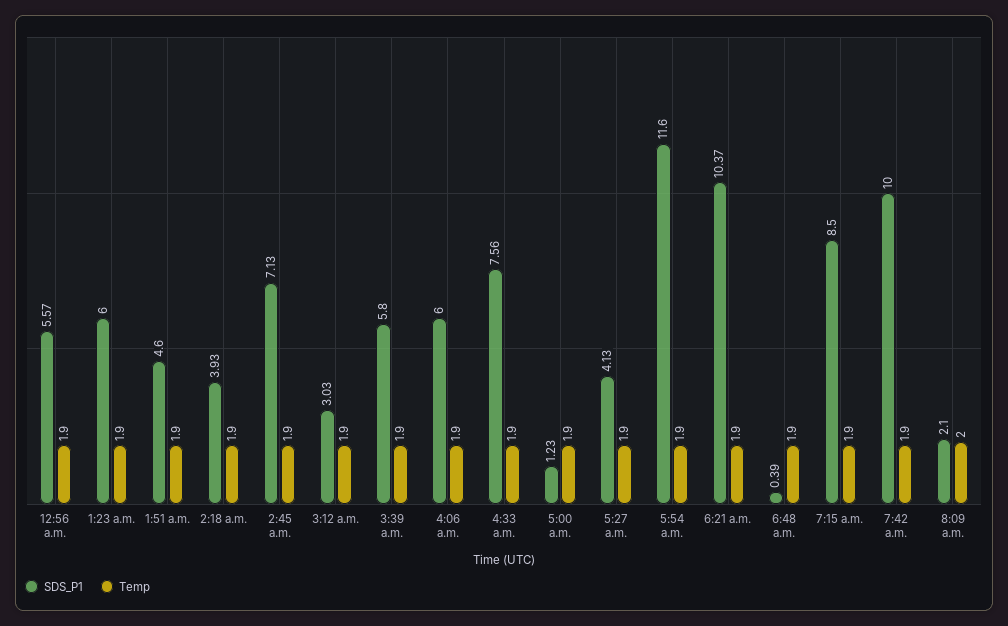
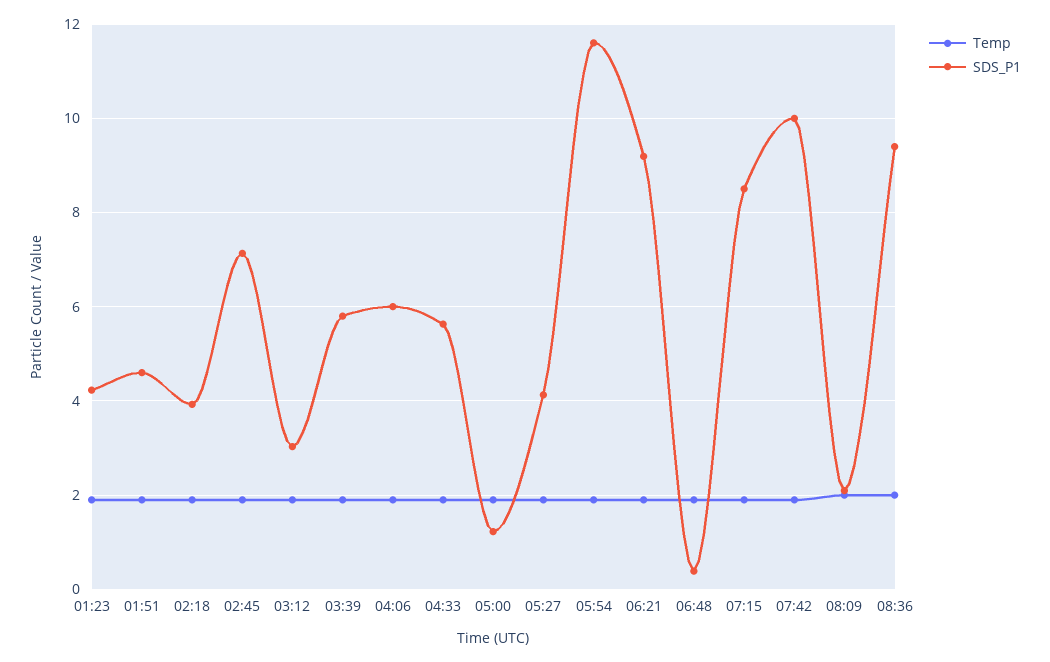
SDS_P1, 12:56 a.m.: 5.57 -> none
Temp, 12:56 a.m.: 1.9 -> none
SDS_P1, 1:23 a.m.: 6 -> 4.2
SDS_P1, 4:33 a.m.: 7.56 -> 5.6
SDS_P1, 6:21 a.m.: 10.37 -> 9.2
Temp, 08:36: none -> 2
SDS_P1, 08:36: none -> 9.4

